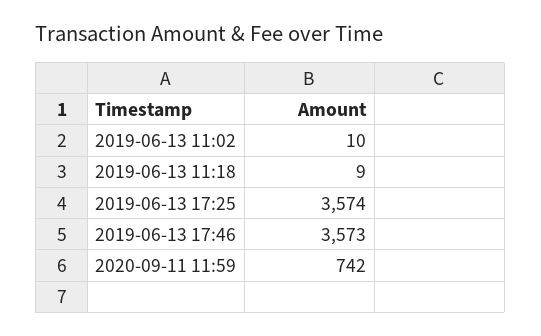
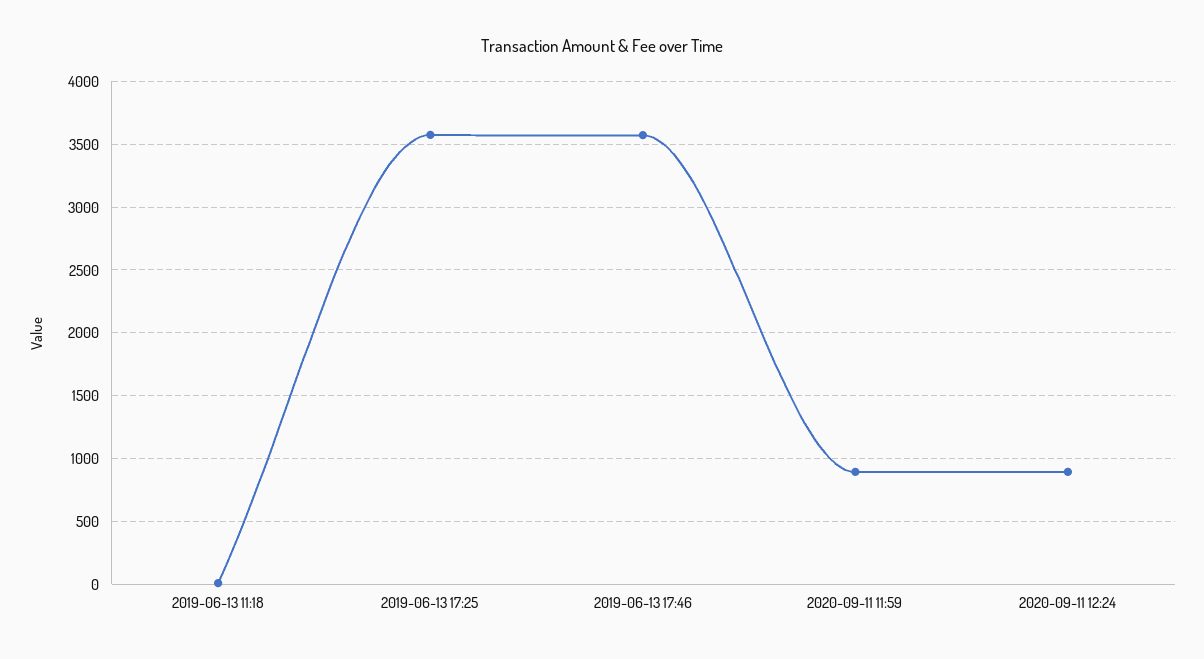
2019-06-13 11:02: 10 -> none
2020-09-11 11:59: 742 -> 900
2020-09-11 12:24: none -> 900

